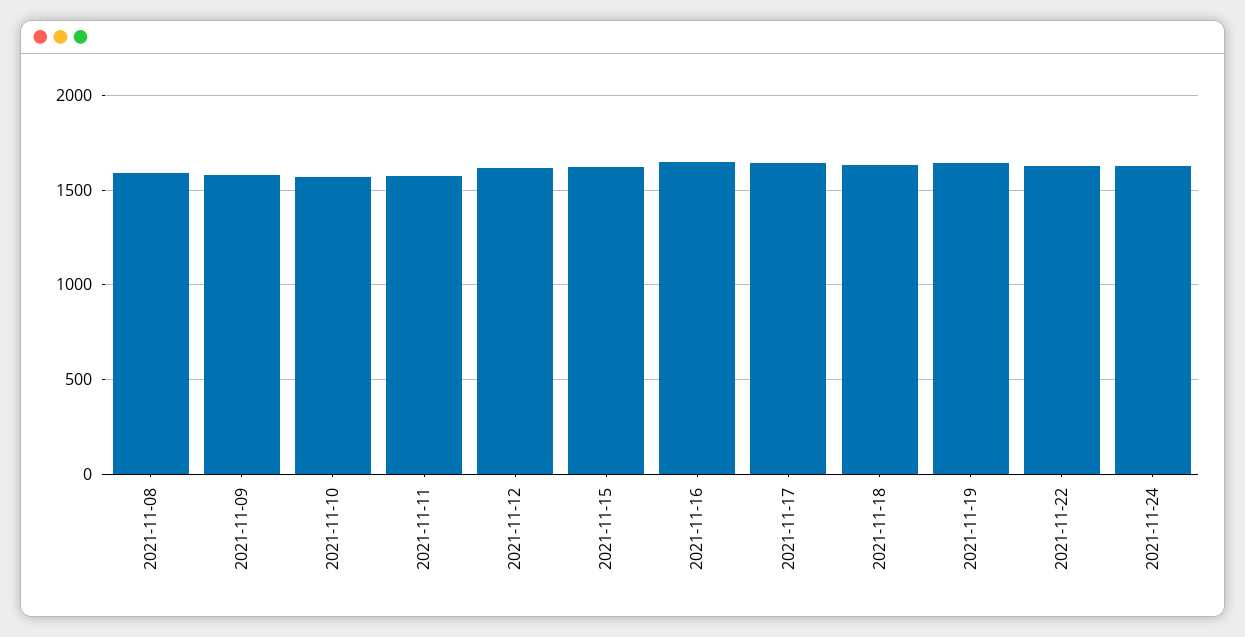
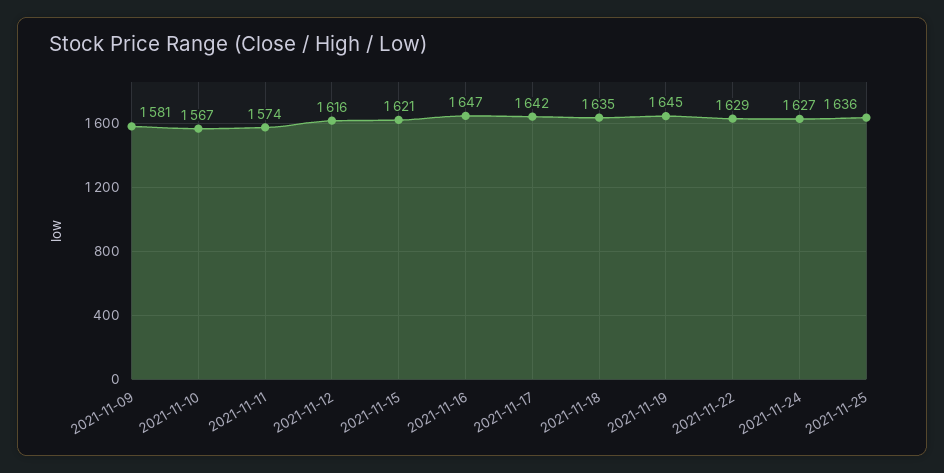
2021-11-08: 1600 -> none
2021-11-25: none -> 1636

